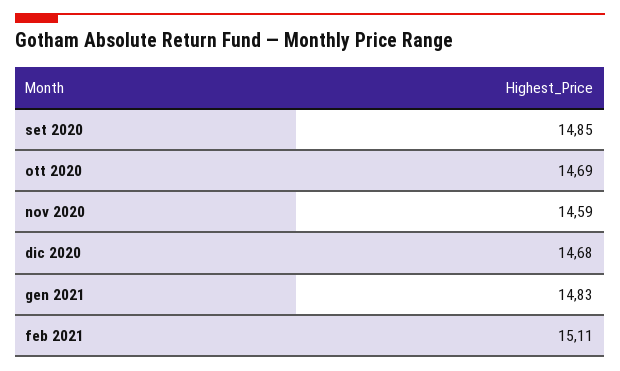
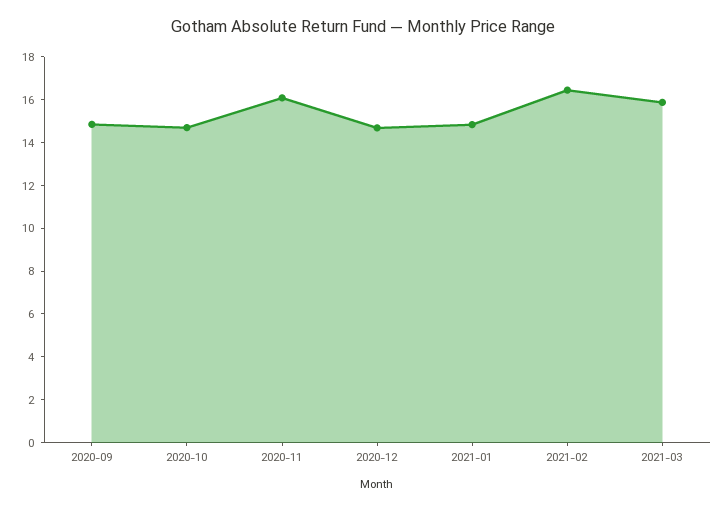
nov 2020: 14.59 -> 16
feb 2021: 15.11 -> 16.5
2021-03: none -> 16

